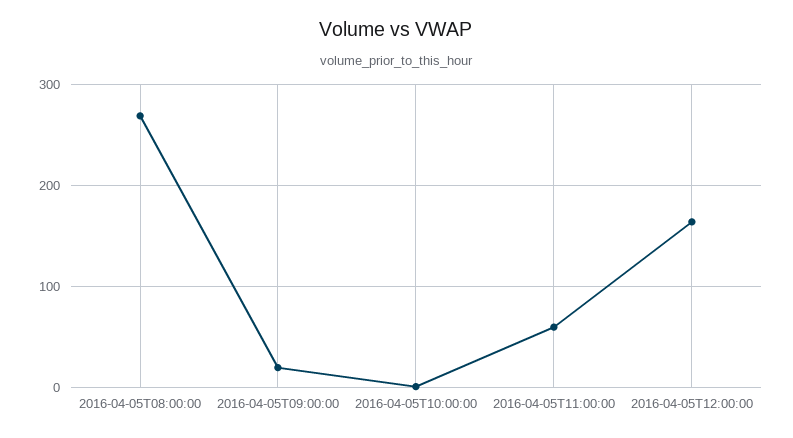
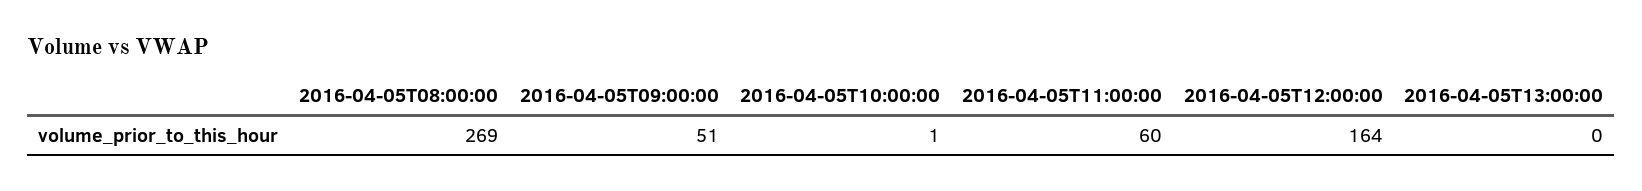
2016-04-05T09:00:00: 20 -> 51
2016-04-05T13:00:00: none -> 0

